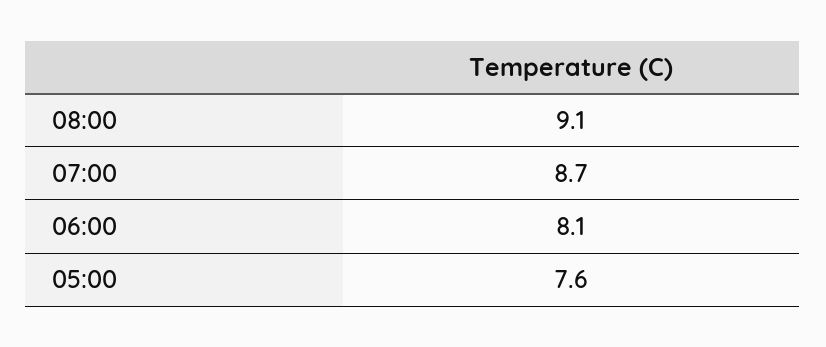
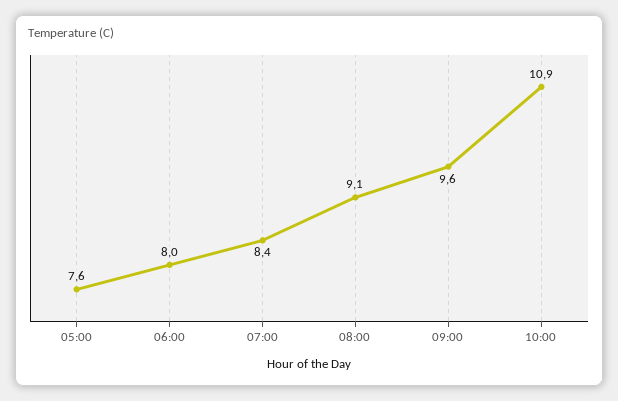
07:00: 8.7 -> 8.4
06:00: 8.1 -> 8
09:00: none -> 9.6
10:00: none -> 10.9

